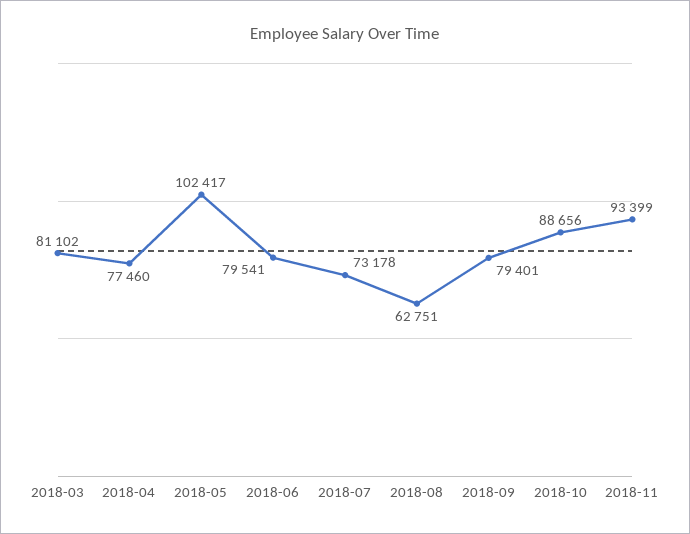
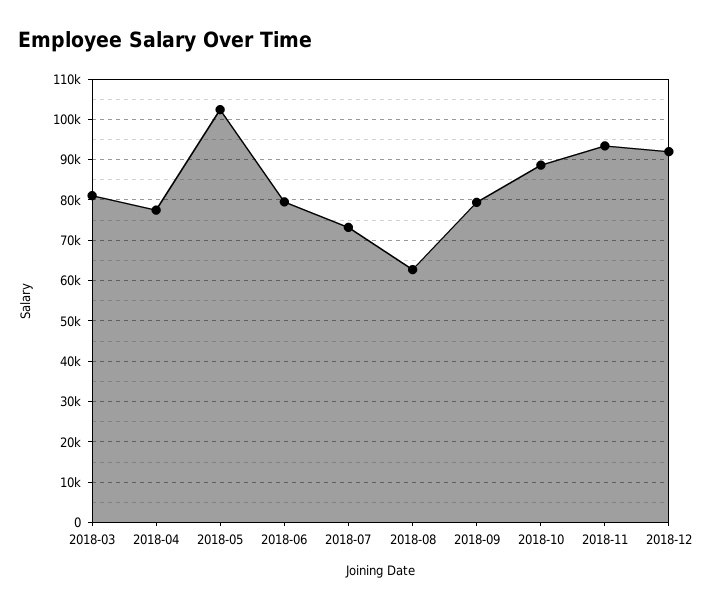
2018-12: none -> 92000

